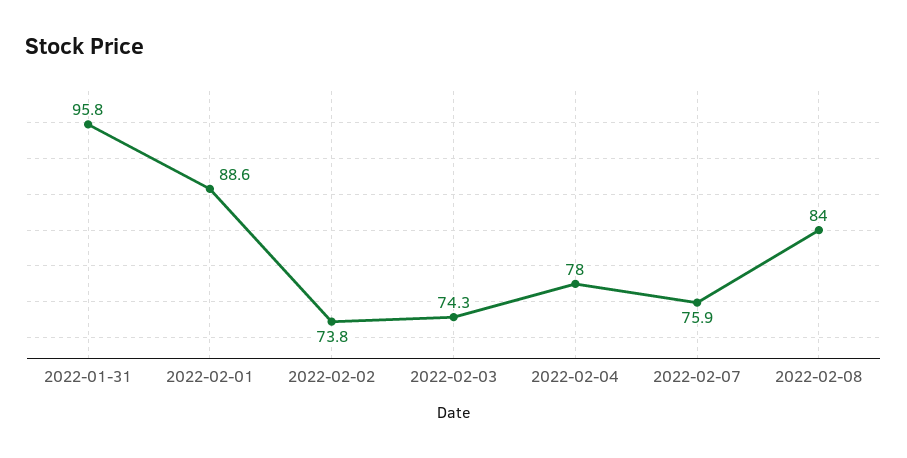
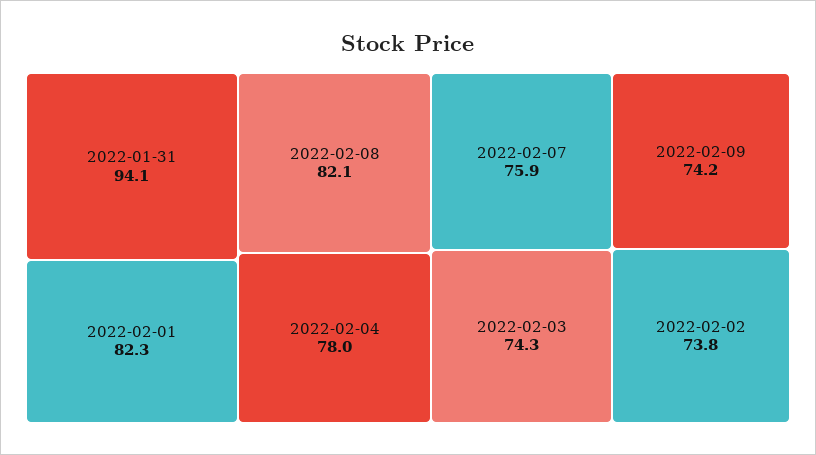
2022-01-31: 95.8 -> 94.1
2022-02-01: 88.6 -> 82.3
2022-02-08: 84 -> 82.1
2022-02-09: none -> 74.2

